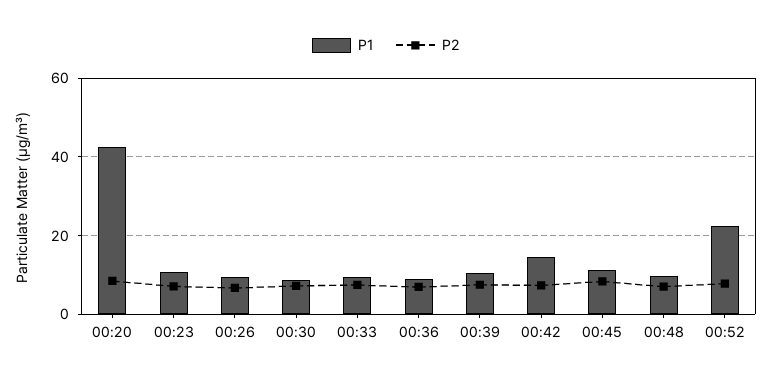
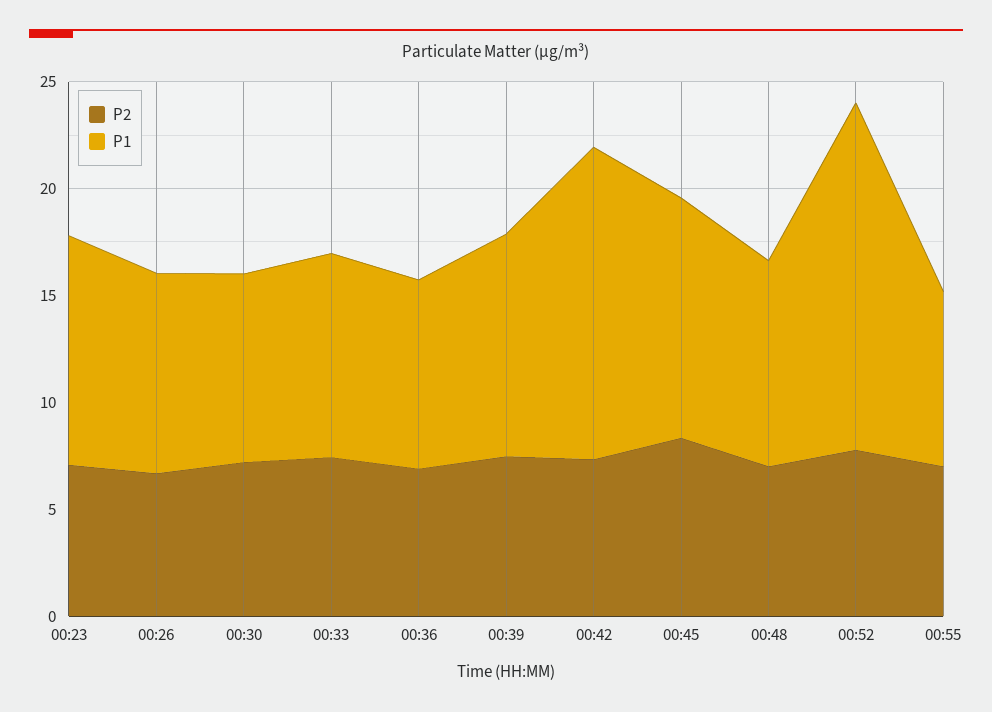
P1, 00:20: 42 -> none
P2, 00:20: 8 -> none
P1, 00:52: 22 -> 16
P2, 00:55: none -> 7
P1, 00:55: none -> 8

